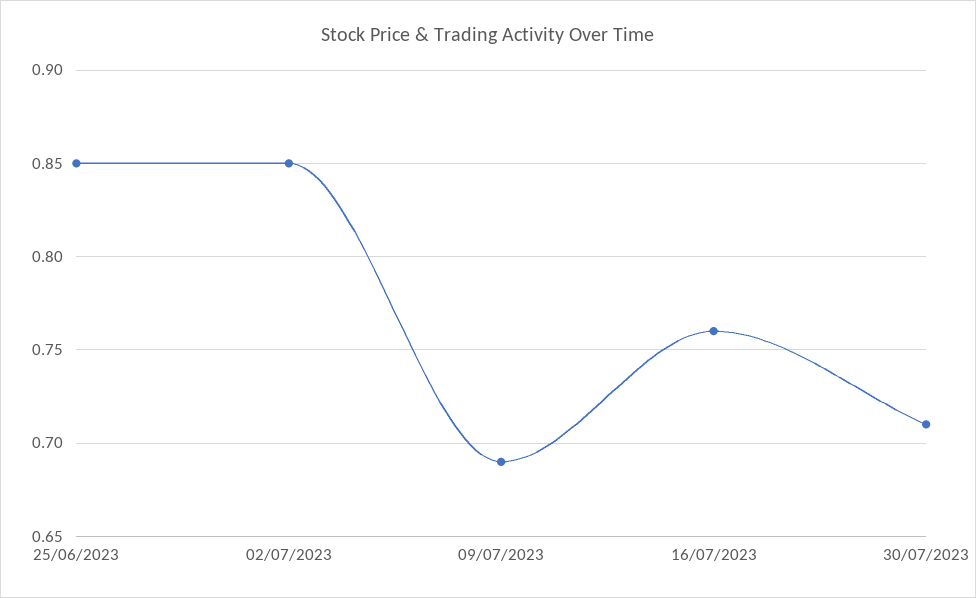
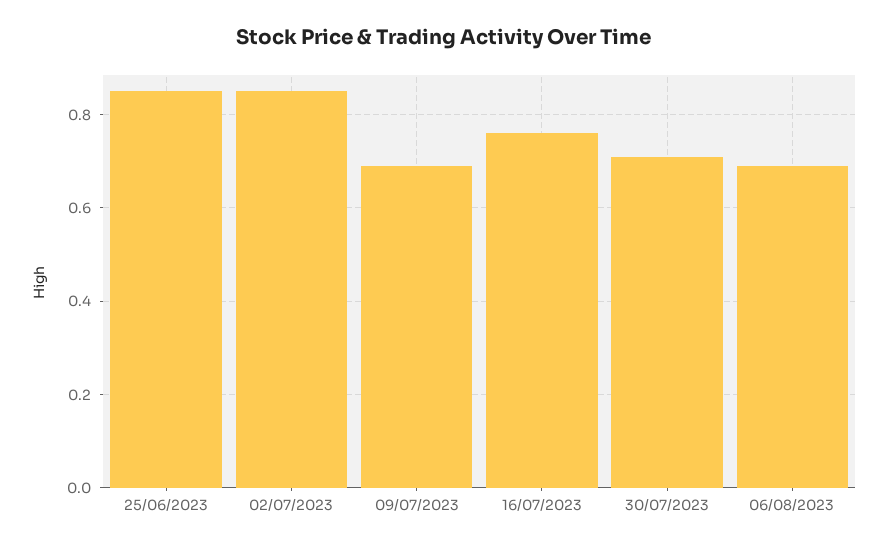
06/08/2023: none -> 0.7

